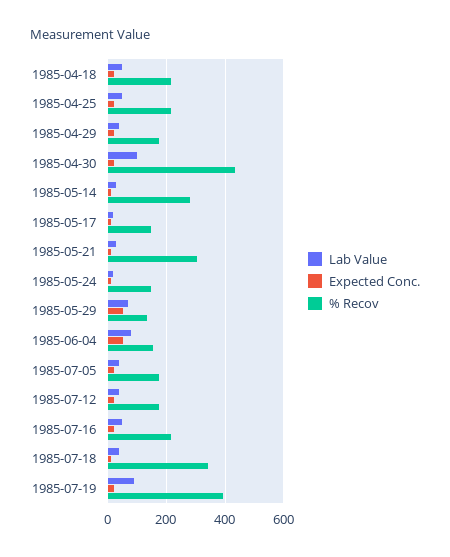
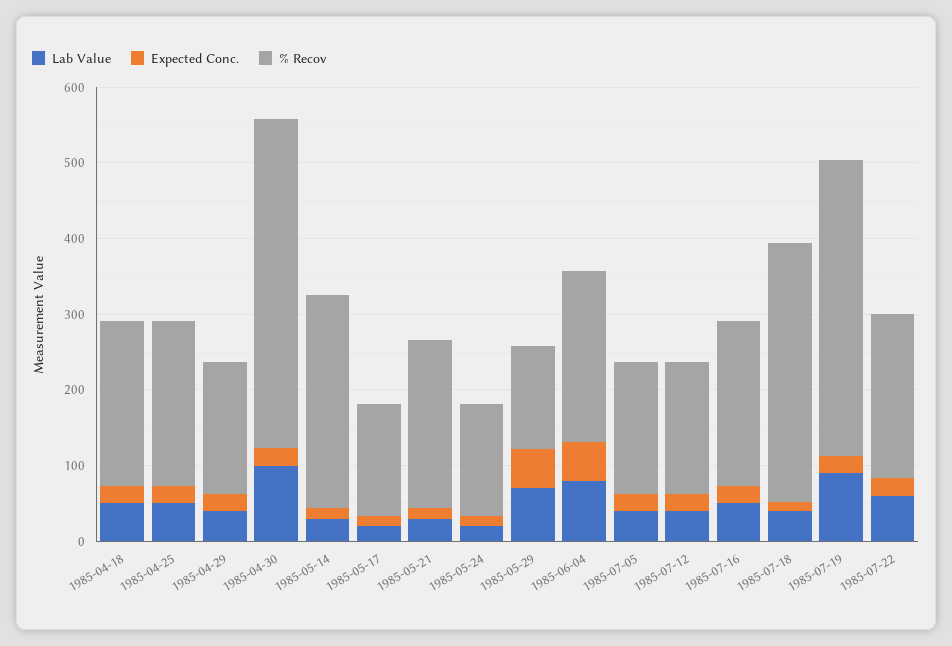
% Recov, 1985-05-21: 300 -> 220
% Recov, 1985-06-04: 150 -> 220
Lab Value, 1985-07-22: none -> 60
Expected Conc., 1985-07-22: none -> 20
% Recov, 1985-07-22: none -> 220

